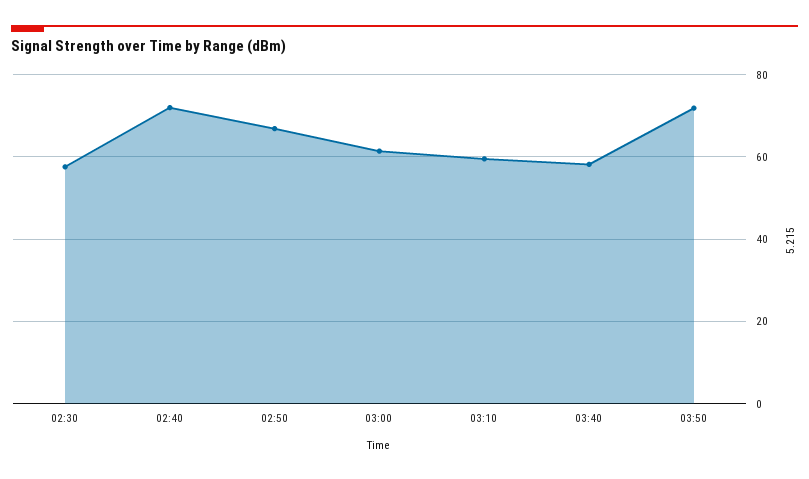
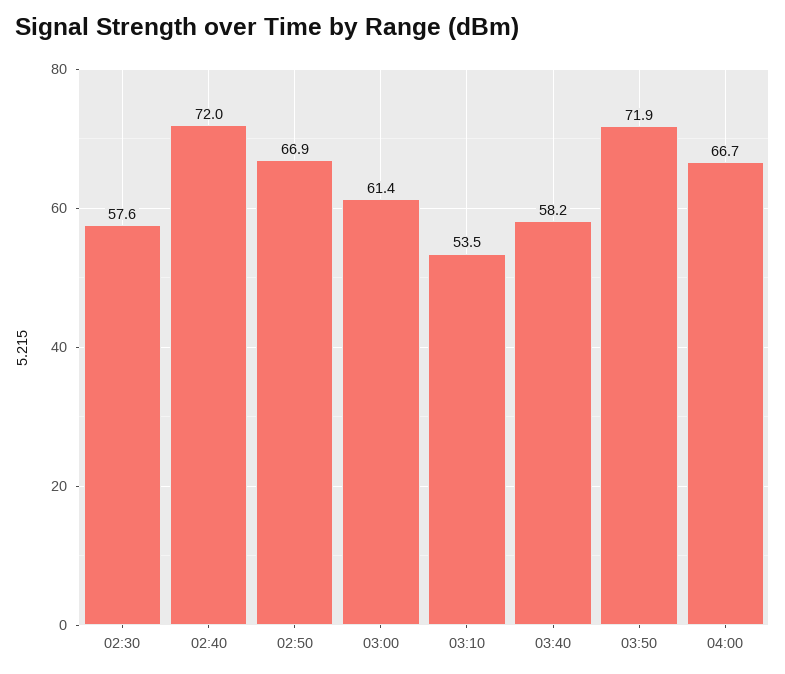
03:10: 60 -> 53.5
04:00: none -> 66.7

